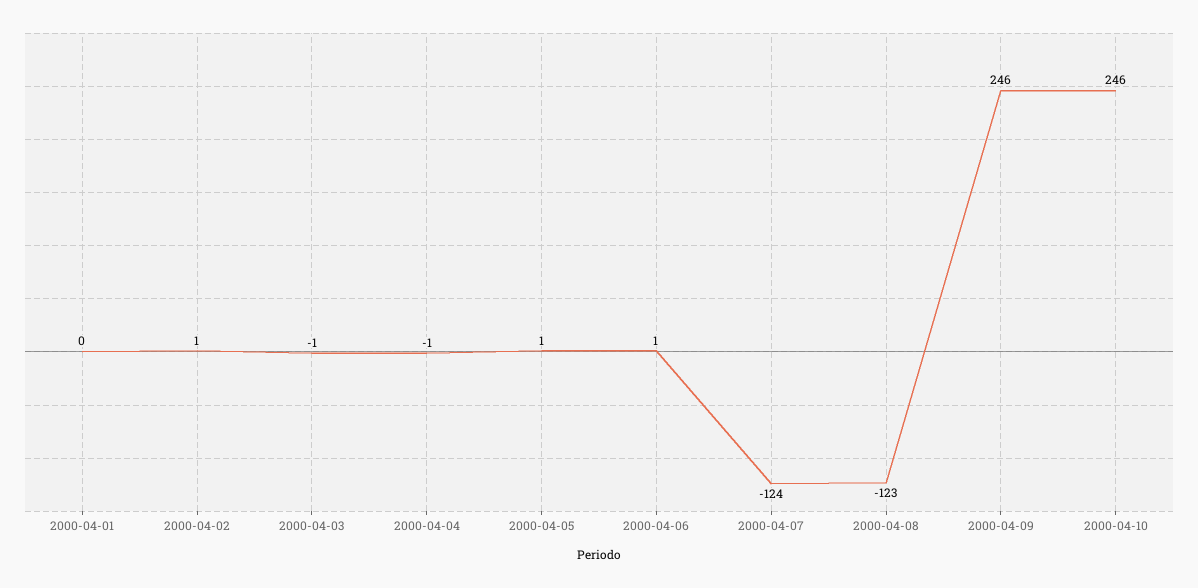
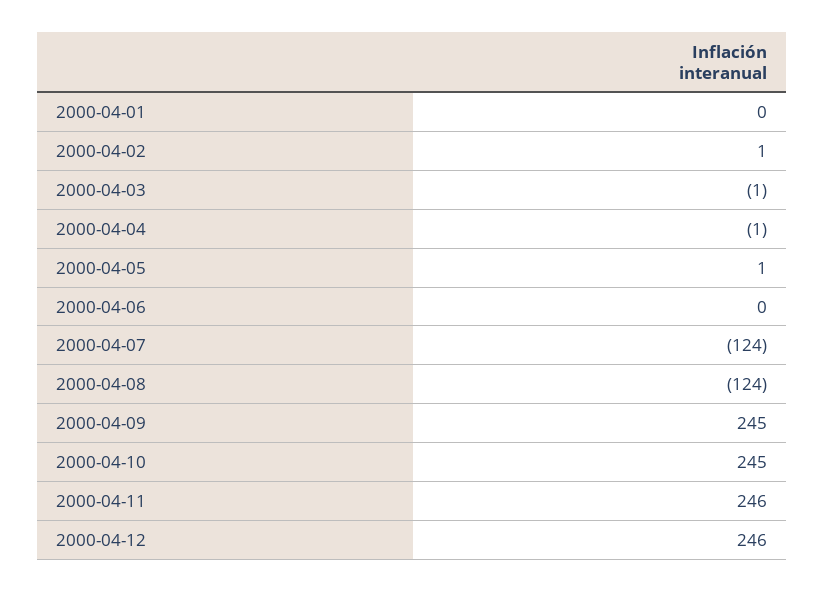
2000-04-06: 1 -> 0
2000-04-08: -123 -> -124
2000-04-09: 246 -> 245
2000-04-10: 246 -> 245
2000-04-11: none -> 246
2000-04-12: none -> 246

